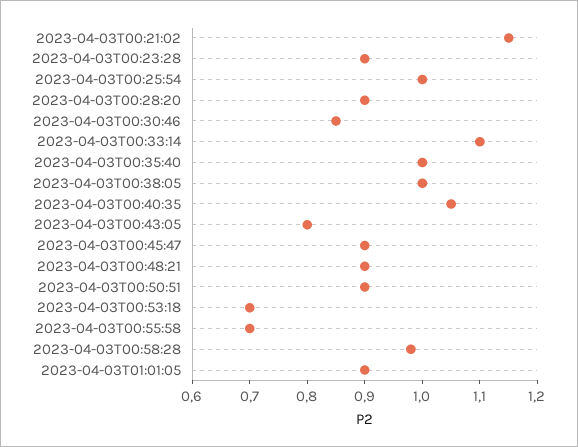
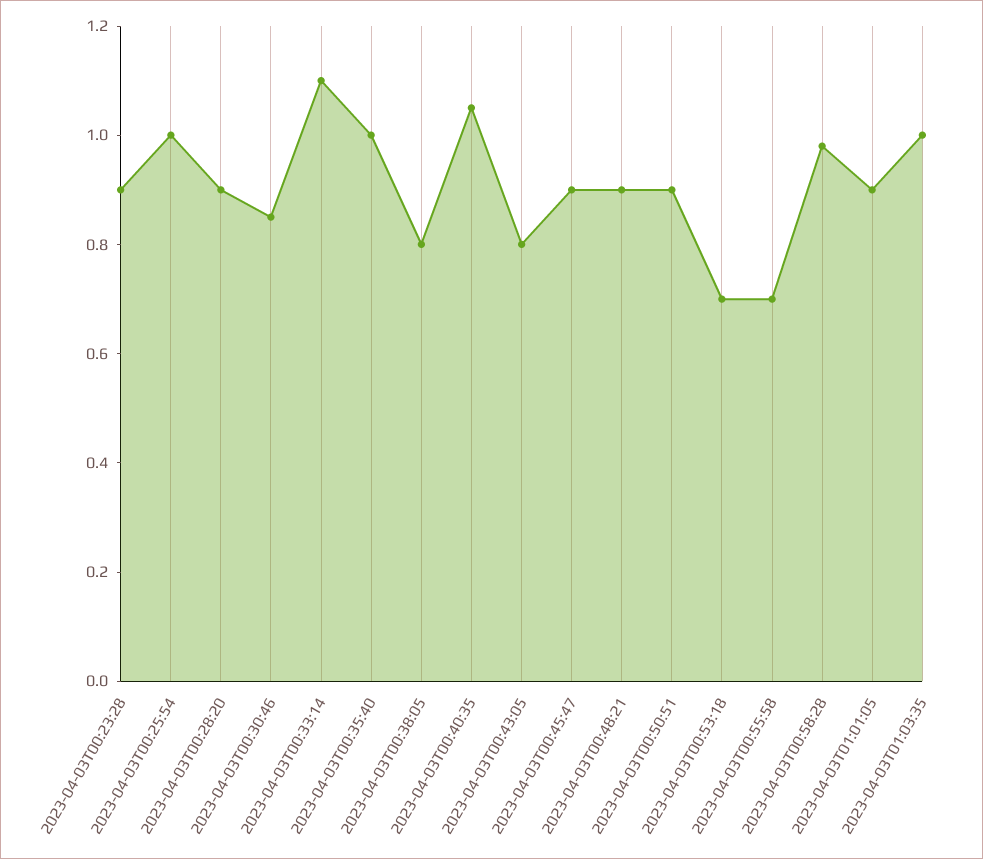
2023-04-03T00:21:02: 1.15 -> none
2023-04-03T00:38:05: 1 -> 0.8
2023-04-03T01:03:35: none -> 1

